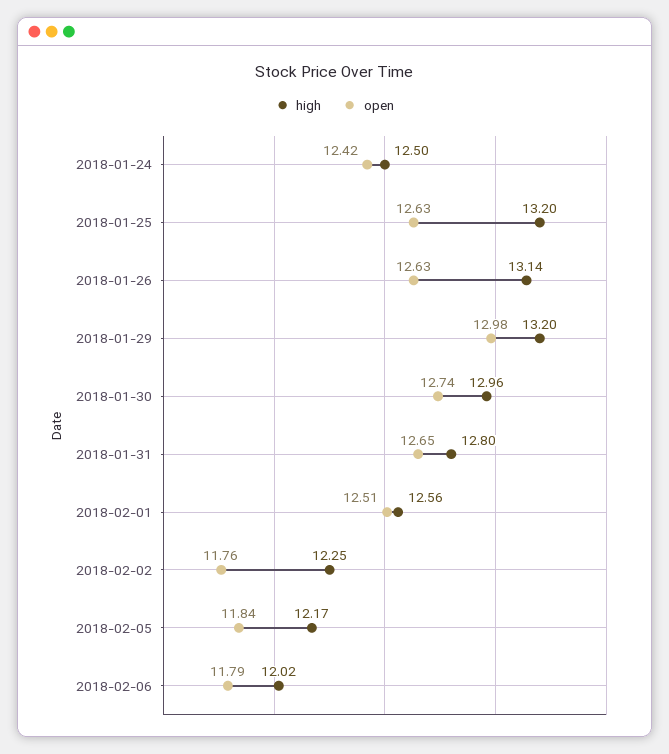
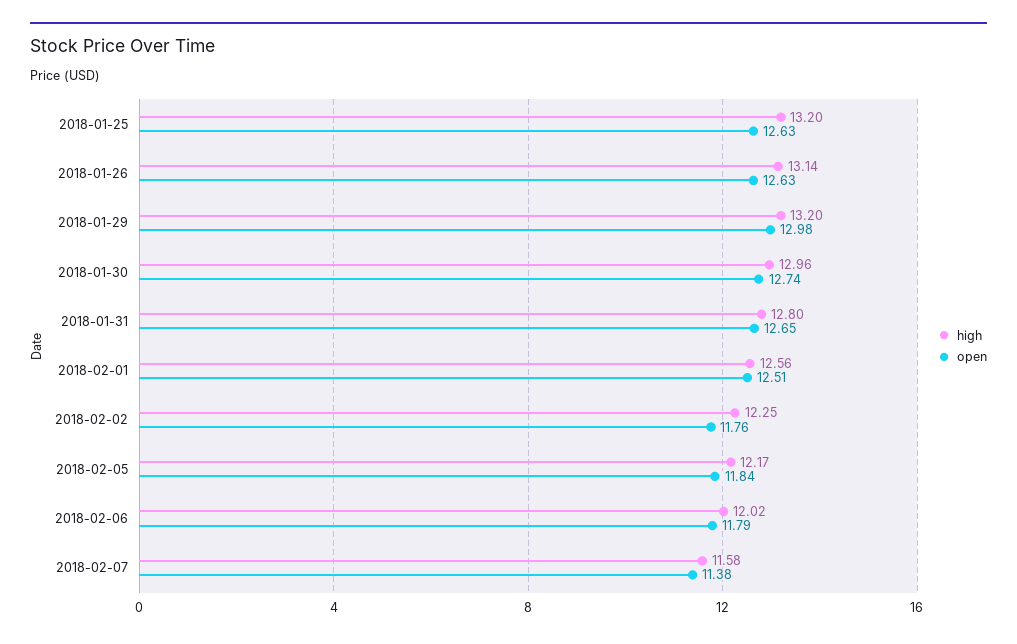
high, 2018-01-24: 12.5 -> none
open, 2018-01-24: 12.42 -> none
high, 2018-02-07: none -> 11.58
open, 2018-02-07: none -> 11.38

